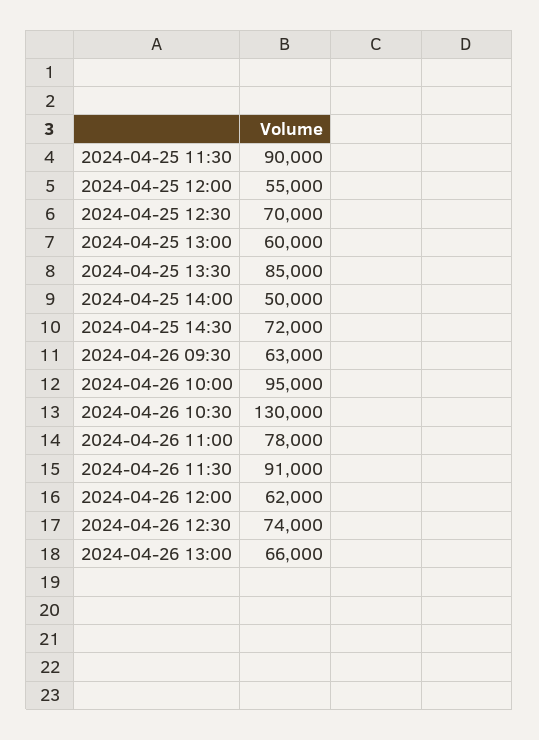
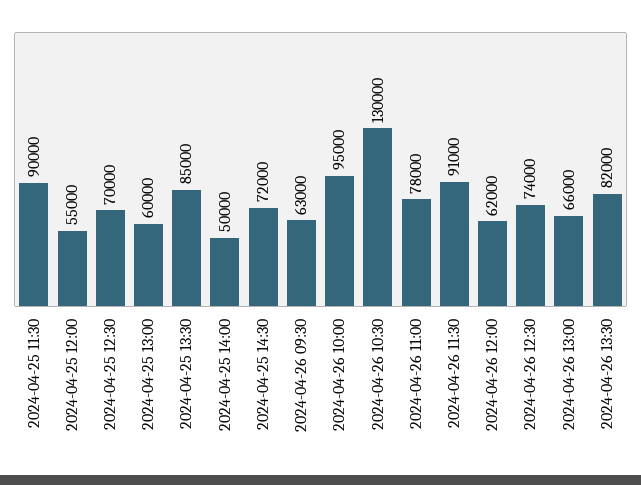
2024-04-26 13:30: none -> 82000

